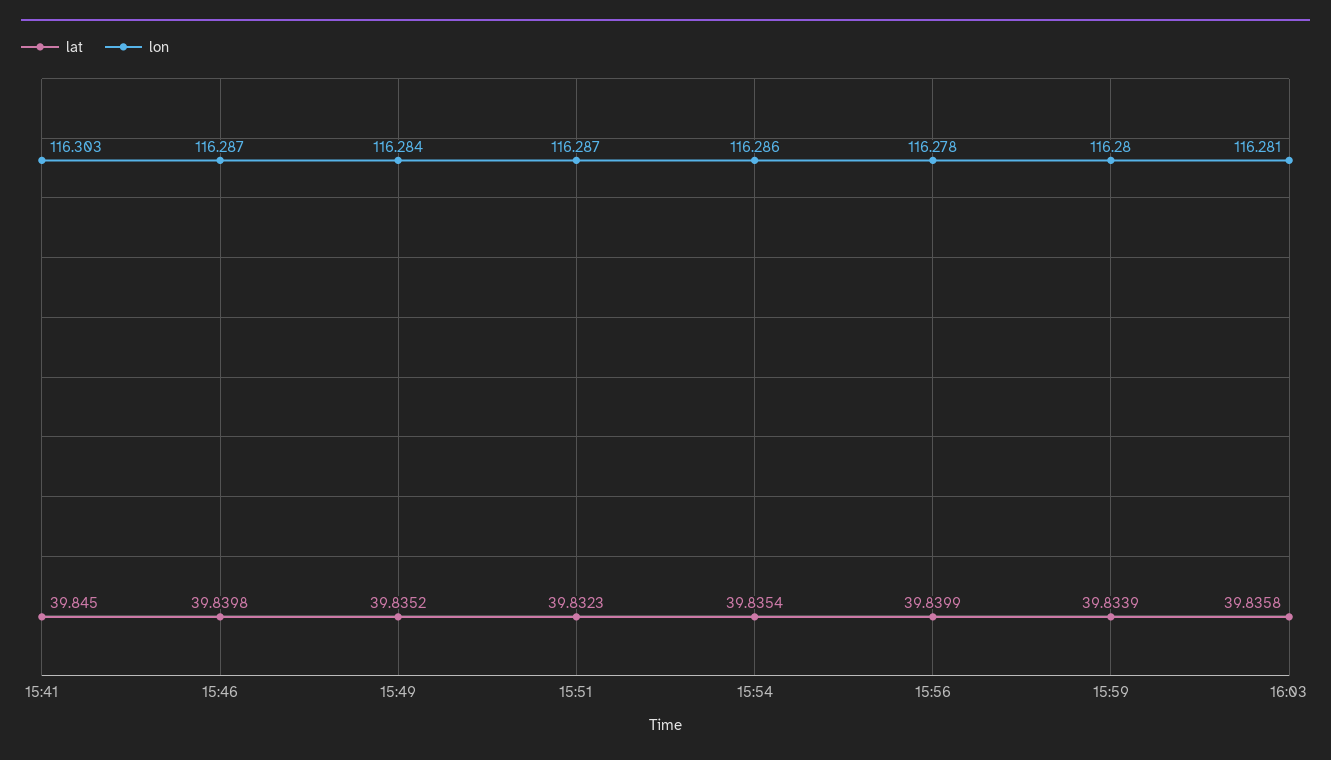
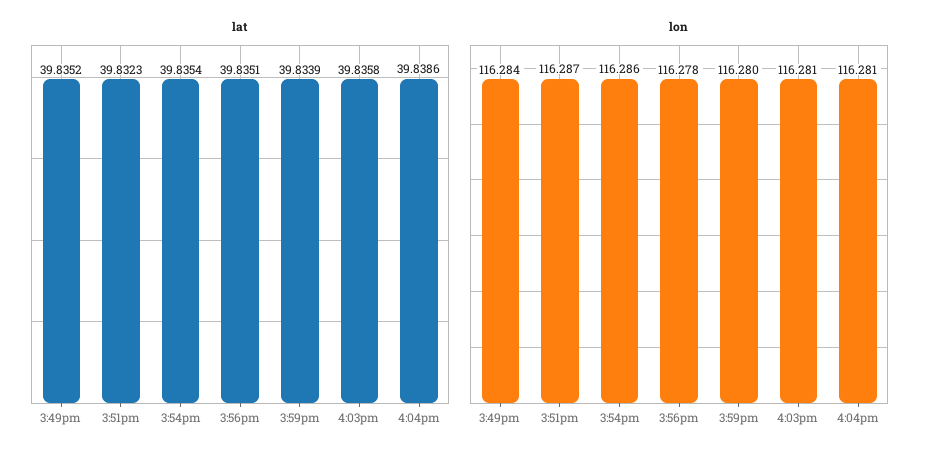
lat, 15:41: 39.845 -> none
lon, 15:41: 116.303 -> none
lat, 15:46: 39.8398 -> none
lon, 15:46: 116.287 -> none
lat, 15:56: 39.8399 -> 39.8351
lat, 4:04pm: none -> 39.8386
lon, 4:04pm: none -> 116.281

